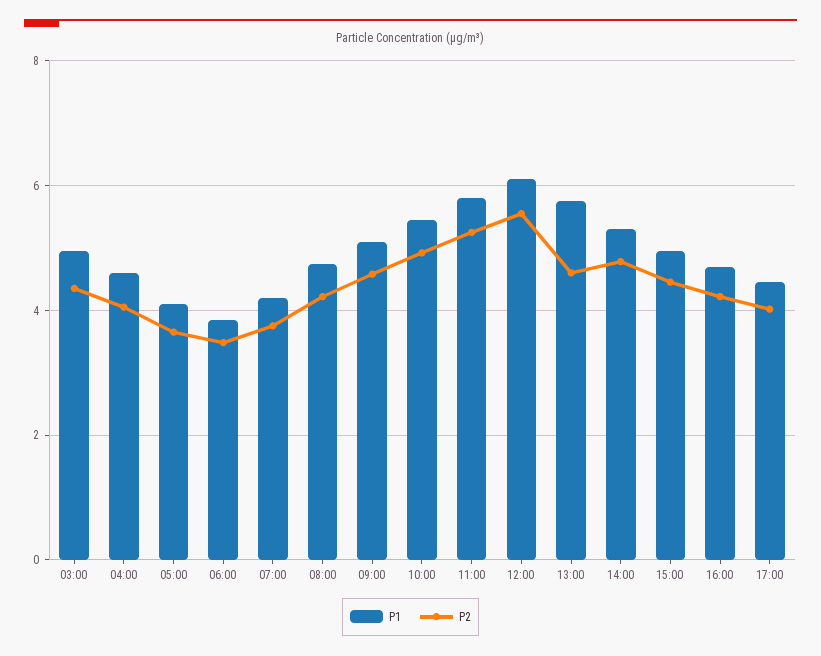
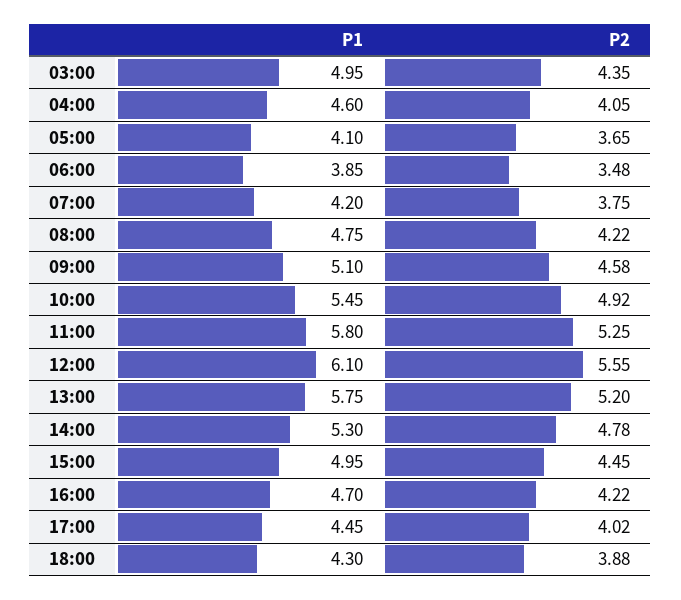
P2, 13:00: 4.6 -> 5.2
P1, 18:00: none -> 4.3
P2, 18:00: none -> 3.88

